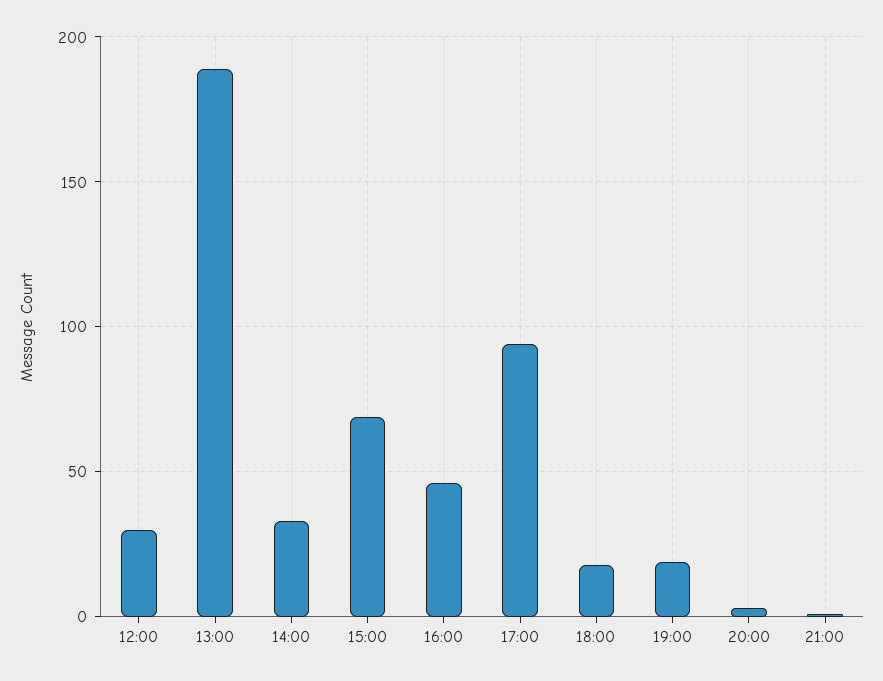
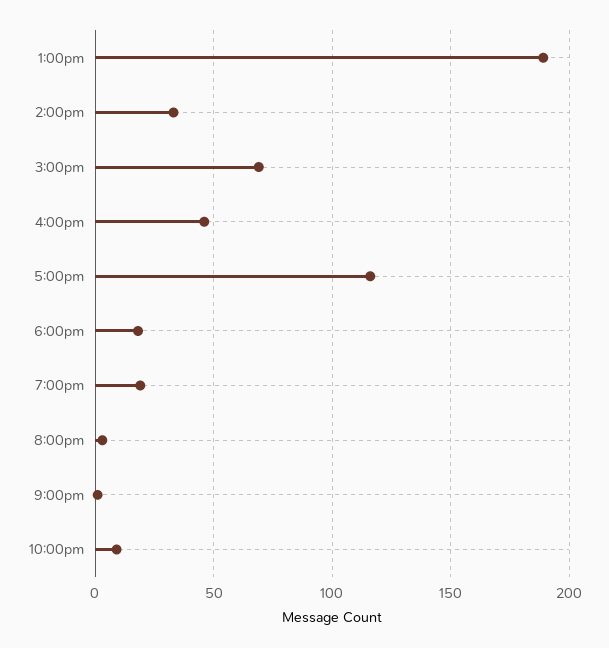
12:00: 30 -> none
17:00: 95 -> 115
10:00pm: none -> 10

